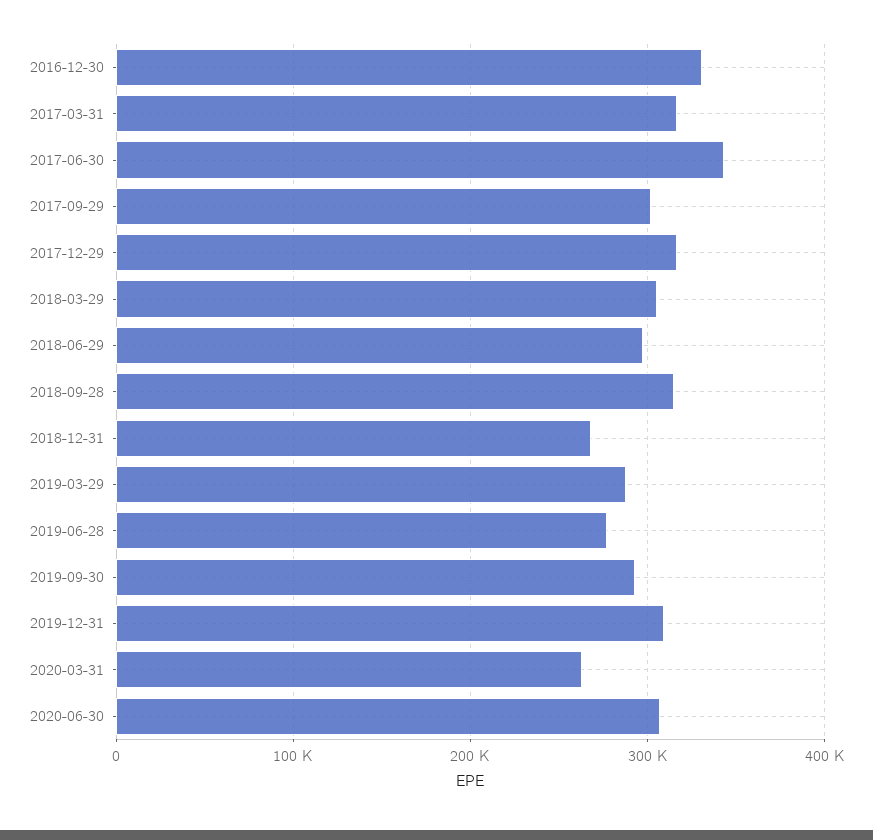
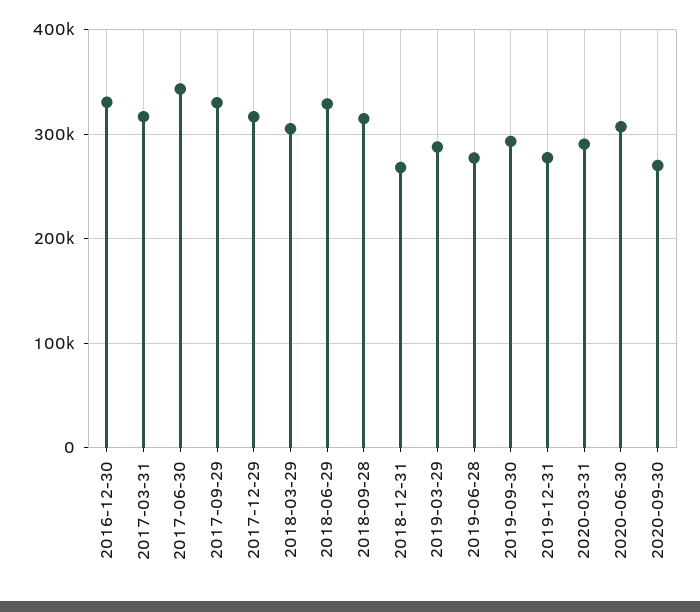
2017-09-29: 300000 -> 330000
2018-06-29: 300000 -> 330000
2019-12-31: 310000 -> 280000
2020-03-31: 260000 -> 290000
2020-09-30: none -> 270000

